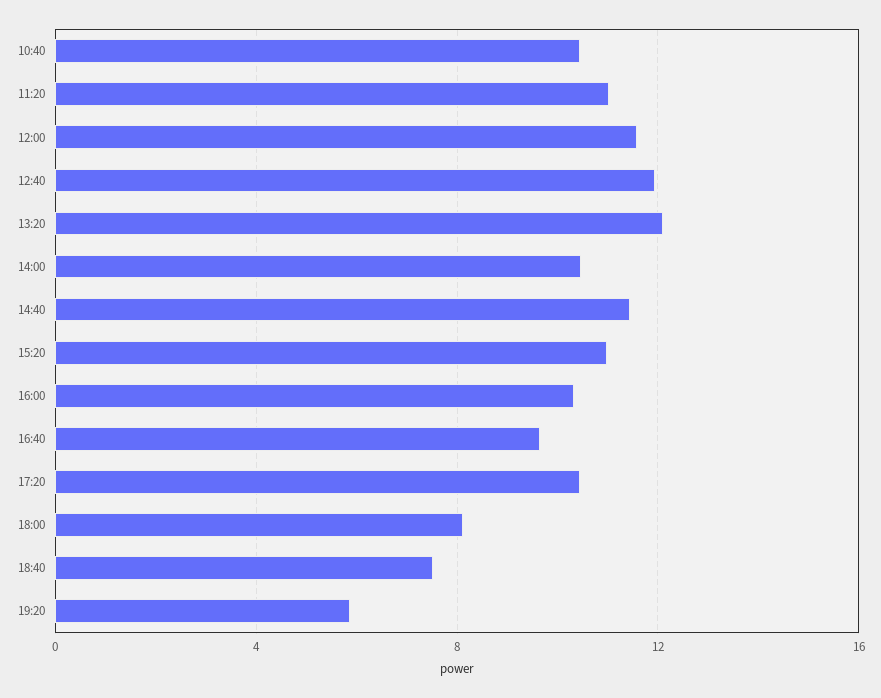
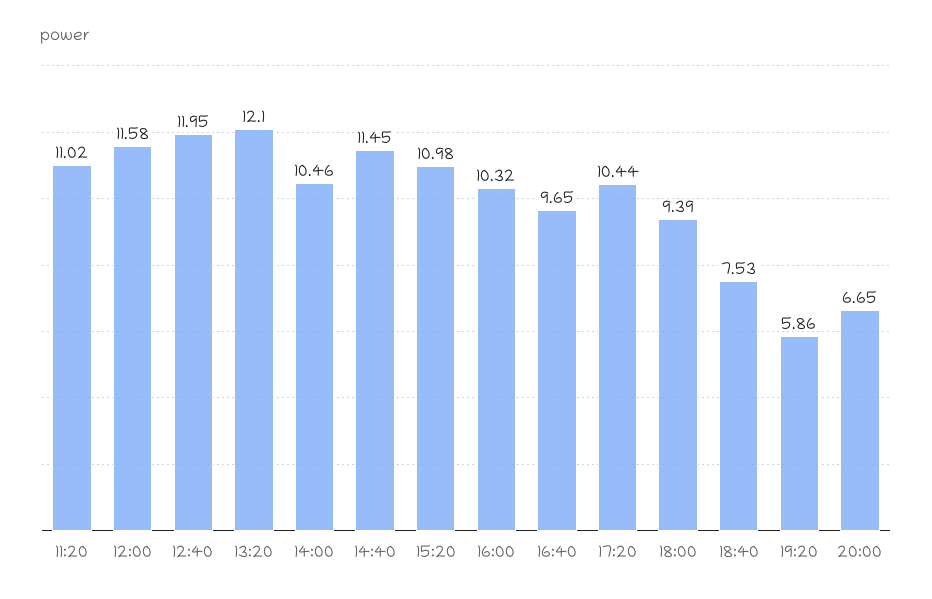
10:40: 10.5 -> none
18:00: 8 -> 9.39
20:00: none -> 6.65

